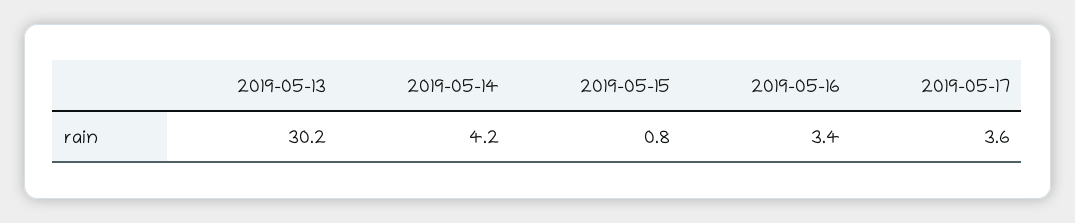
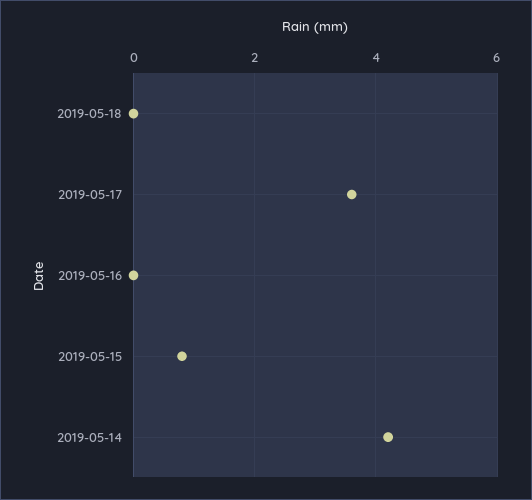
2019-05-13: 30.2 -> none
2019-05-16: 3.4 -> 0
2019-05-18: none -> 0

